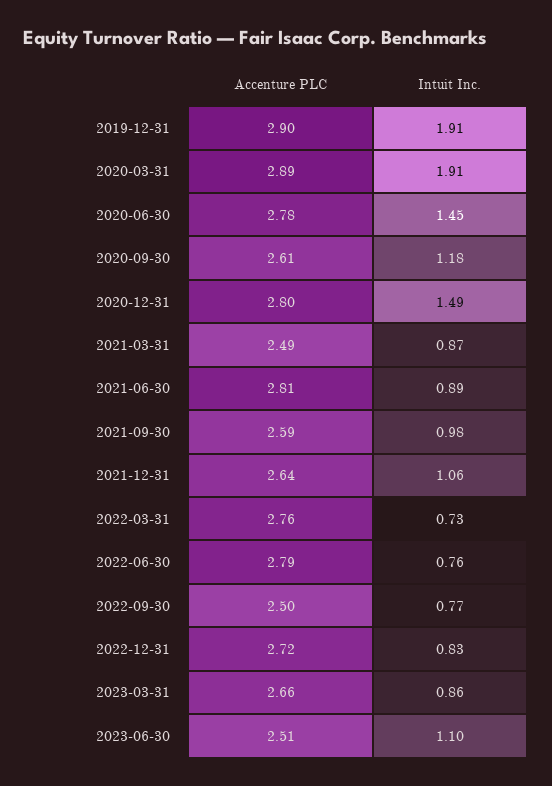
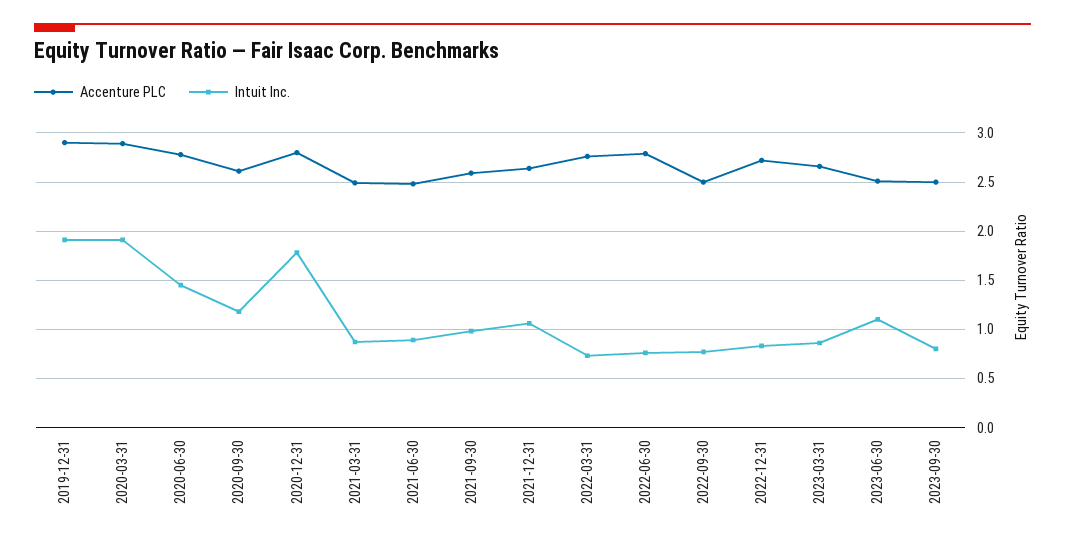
Intuit Inc., 2020-12-31: 1.49 -> 1.8
Accenture PLC, 2021-06-30: 2.81 -> 2.5
Accenture PLC, 2023-09-30: none -> 2.5
Intuit Inc., 2023-09-30: none -> 0.8

